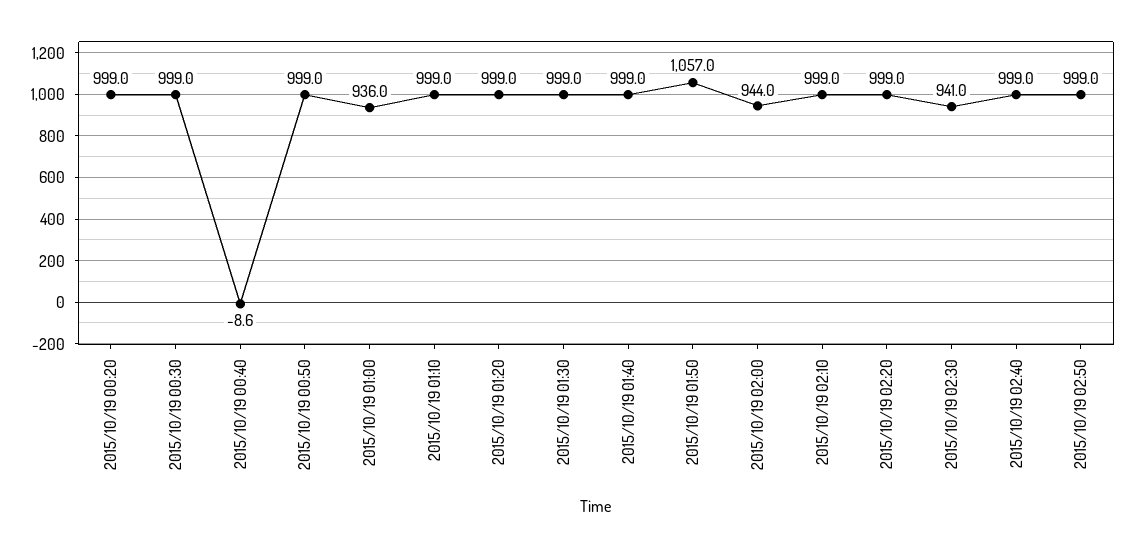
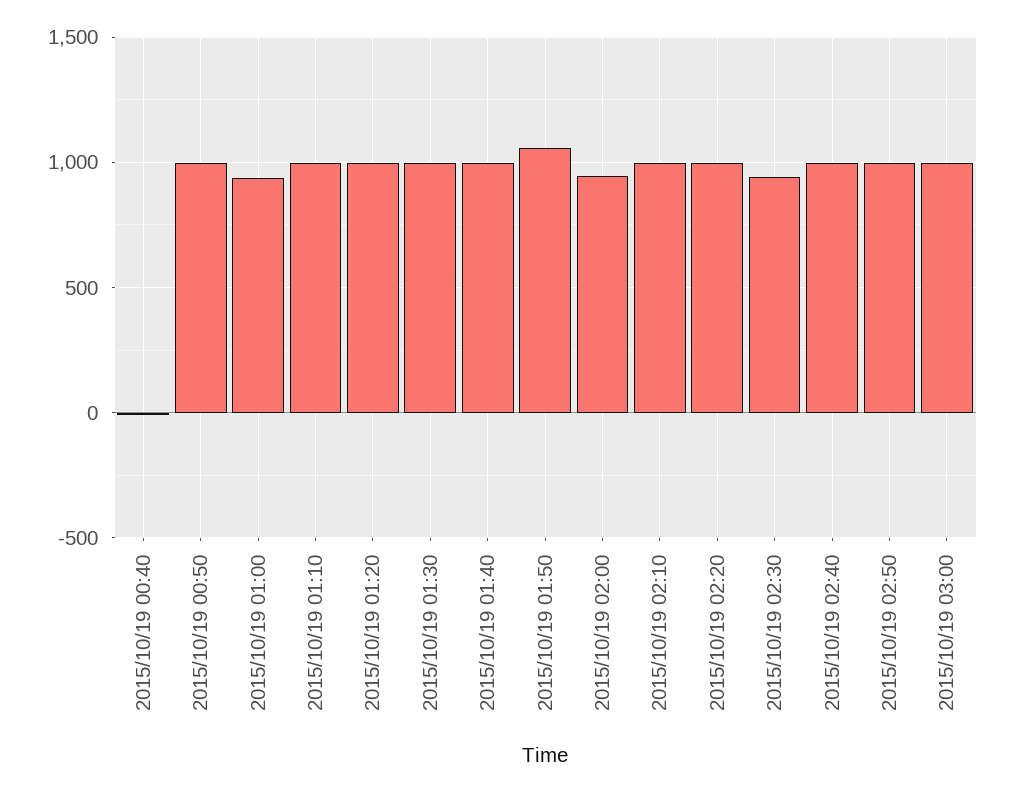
2015/10/19 00:20: 999 -> none
2015/10/19 00:30: 999 -> none
2015/10/19 03:00: none -> 1000

